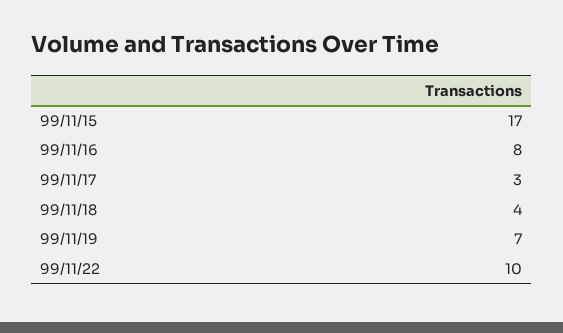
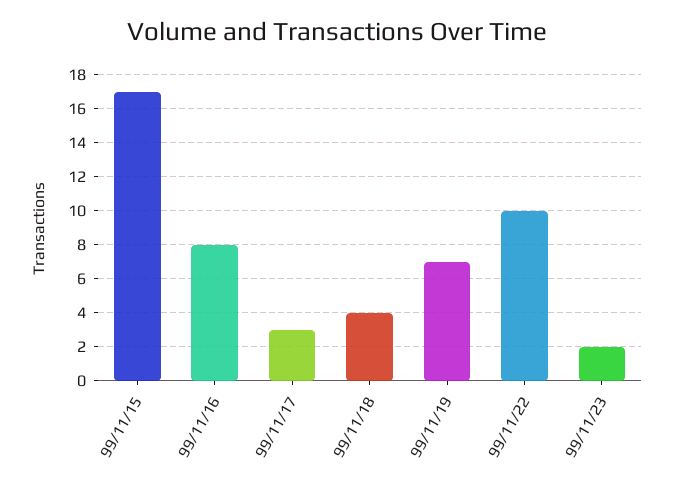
99/11/23: none -> 2

